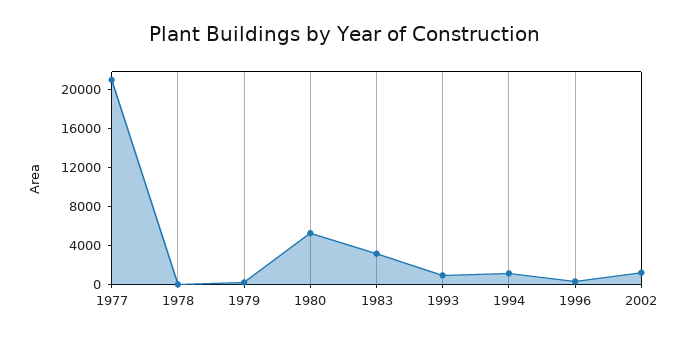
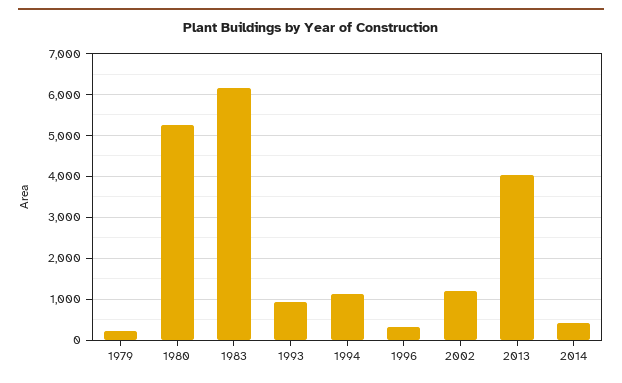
1977: 21000 -> none
1978: 0 -> none
1983: 3000 -> 6200
2013: none -> 4000
2014: none -> 400

